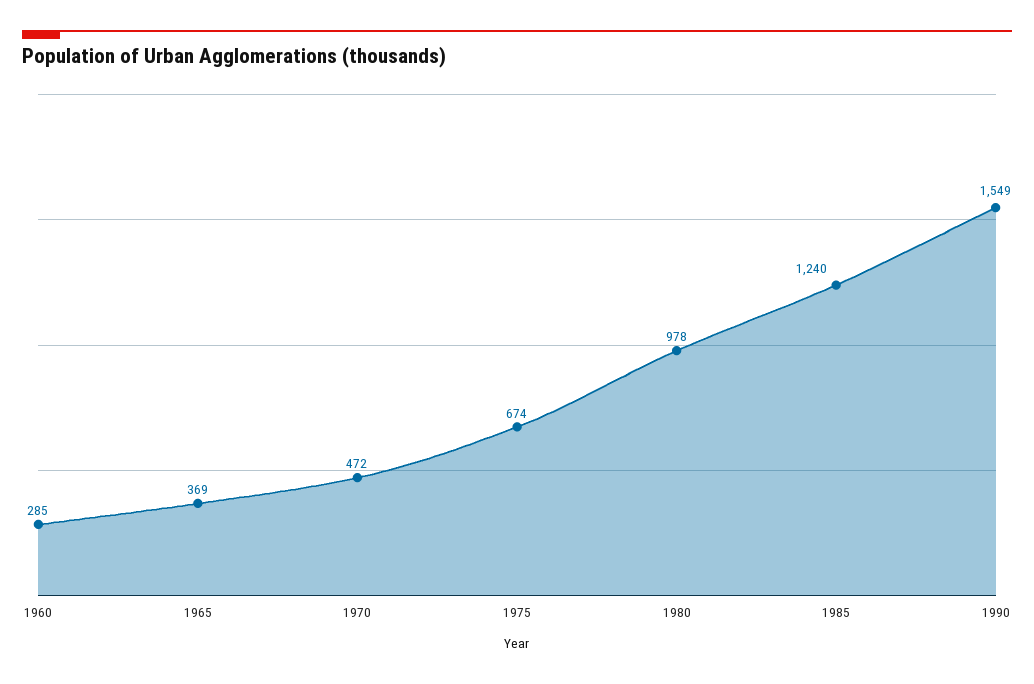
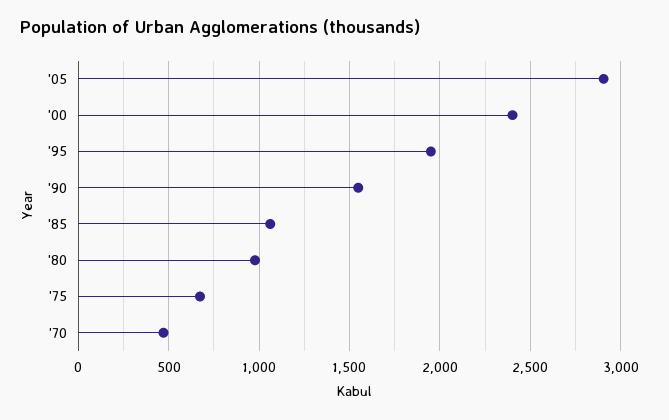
1960: 285 -> none
1965: 369 -> none
1985: 1240 -> 1050
'05: none -> 2900
'00: none -> 2400
'95: none -> 1950

